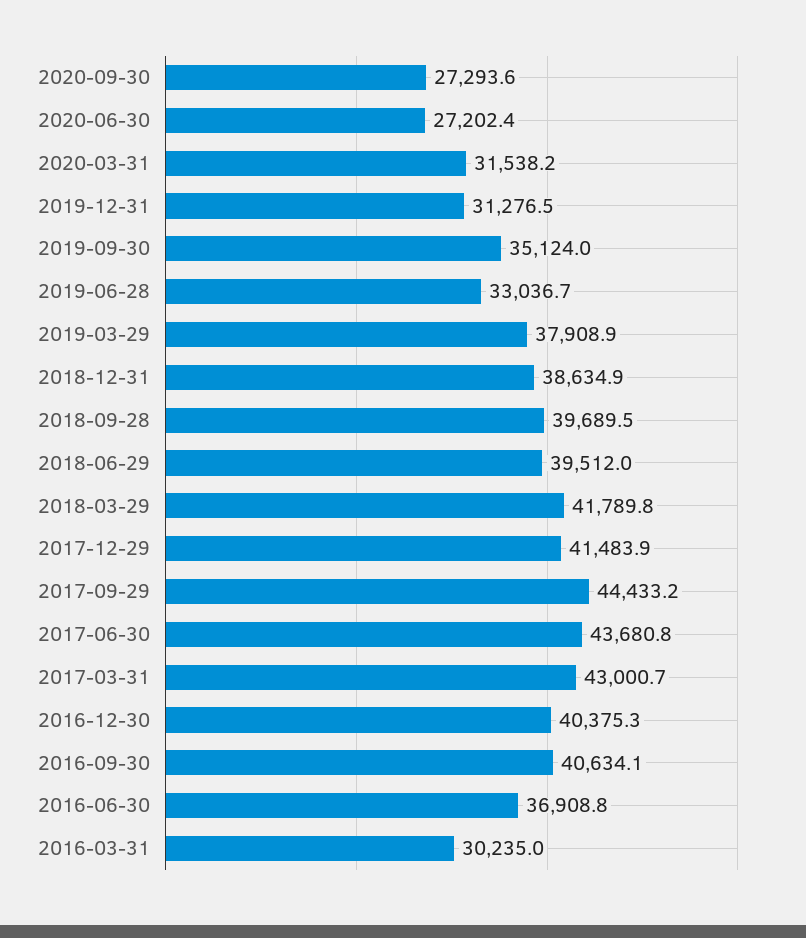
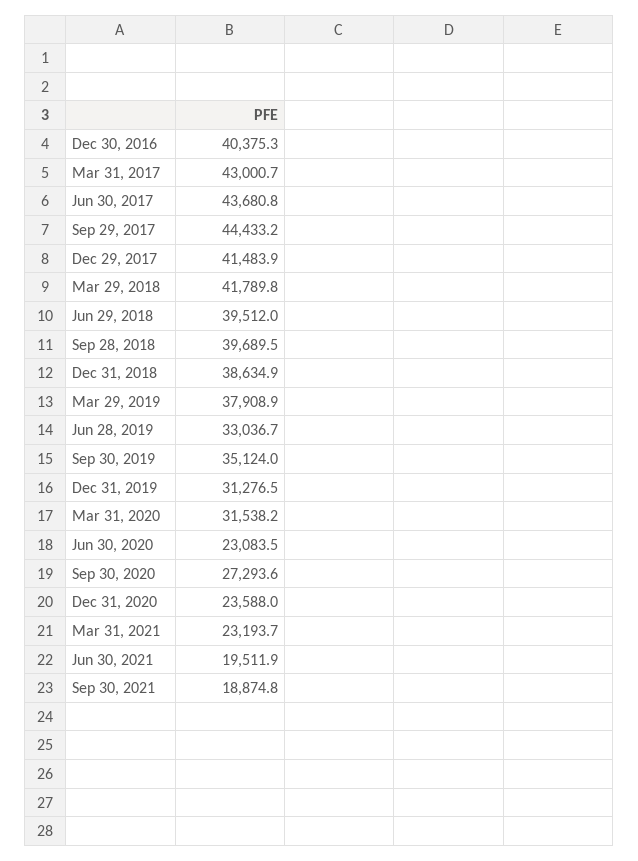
2020-06-30: 27202.4 -> 23083.5
2016-09-30: 40634.1 -> none
2016-06-30: 36908.8 -> none
2016-03-31: 30235 -> none
Dec 31, 2020: none -> 23588
Mar 31, 2021: none -> 23193.7
Jun 30, 2021: none -> 19511.9
Sep 30, 2021: none -> 18874.8

